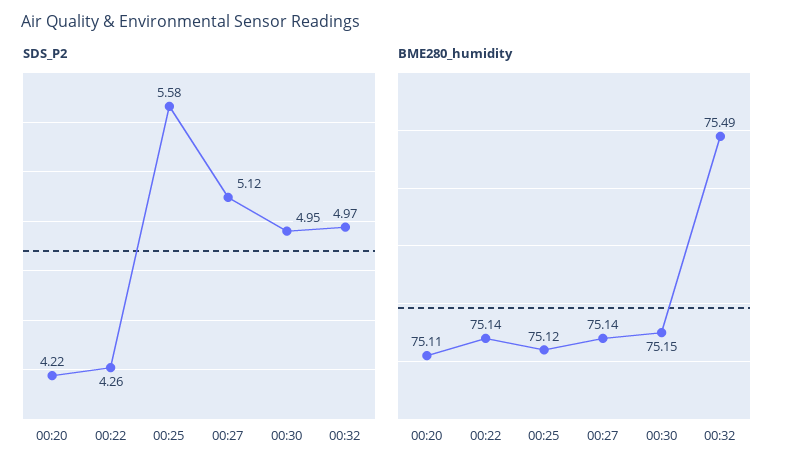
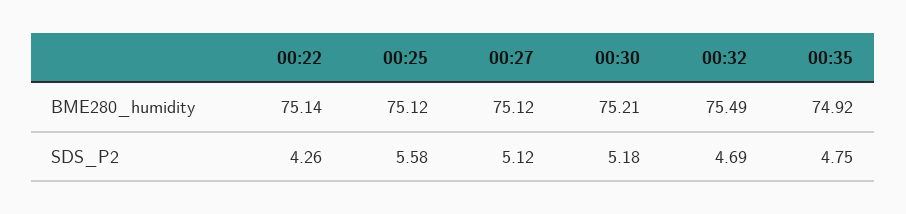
SDS_P2, 00:20: 4.22 -> none
SDS_P2, 00:30: 4.95 -> 5.18
SDS_P2, 00:32: 4.97 -> 4.69
BME280_humidity, 00:20: 75.11 -> none
BME280_humidity, 00:27: 75.14 -> 75.12
BME280_humidity, 00:30: 75.15 -> 75.21
BME280_humidity, 00:35: none -> 74.92
SDS_P2, 00:35: none -> 4.75

